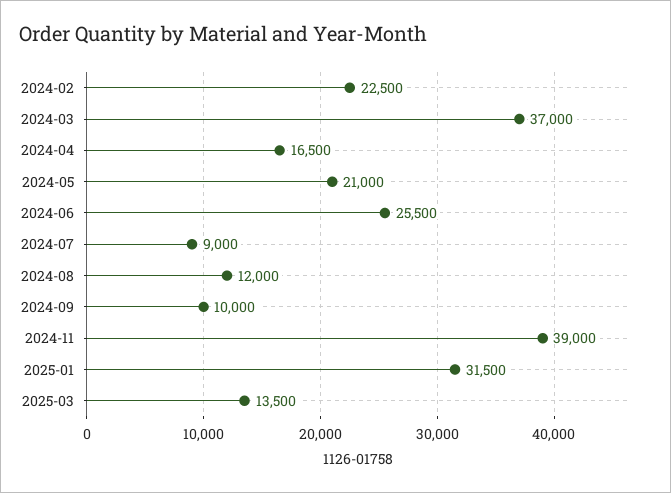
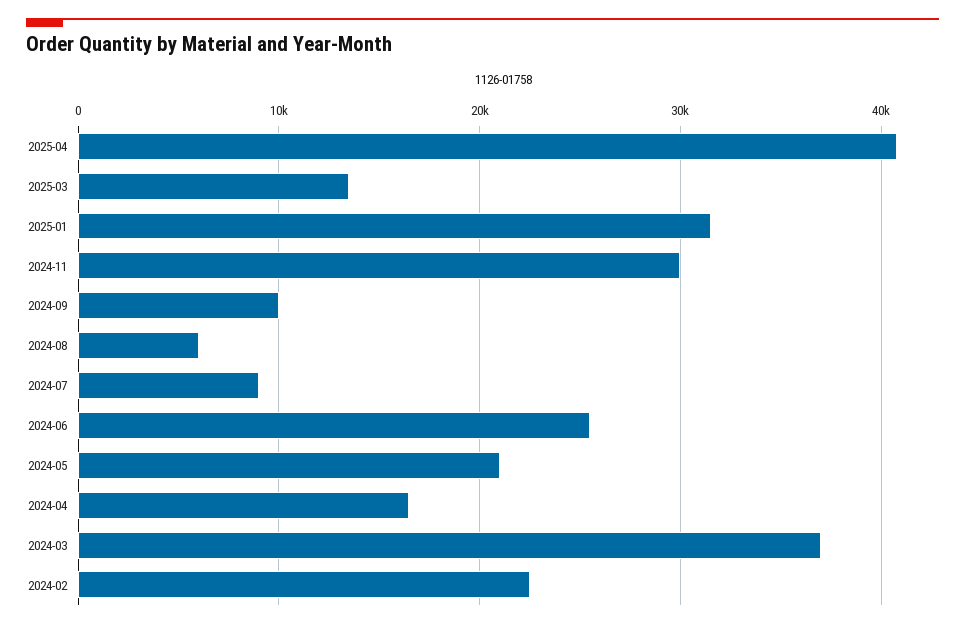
2024-08: 12000 -> 6000
2024-11: 39000 -> 30000
2025-04: none -> 41000

